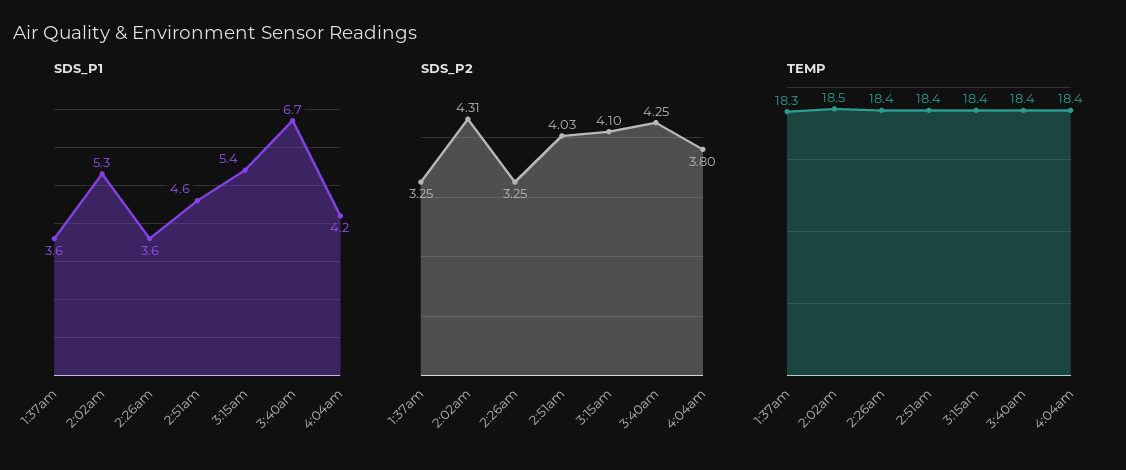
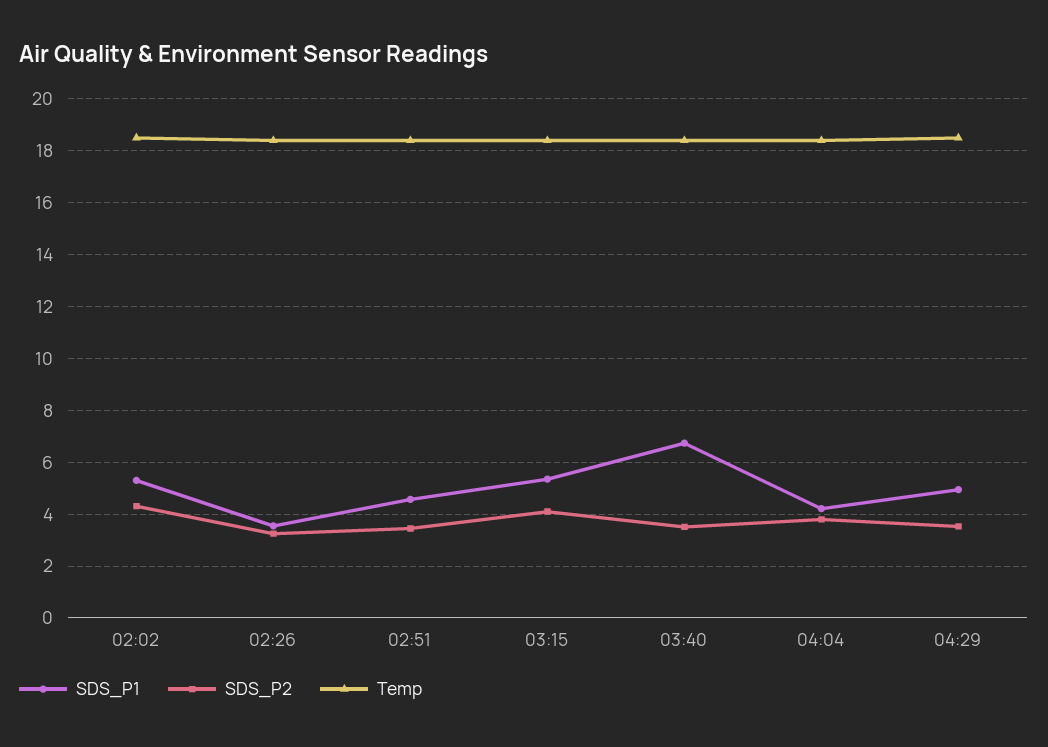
SDS_P1, 1:37am: 3.6 -> none
SDS_P2, 1:37am: 3.25 -> none
SDS_P2, 2:51am: 4.03 -> 3.5
SDS_P2, 3:40am: 4.25 -> 3.5
TEMP, 1:37am: 18.3 -> none
SDS_P1, 04:29: none -> 5
SDS_P2, 04:29: none -> 3.5
TEMP, 04:29: none -> 18.5

